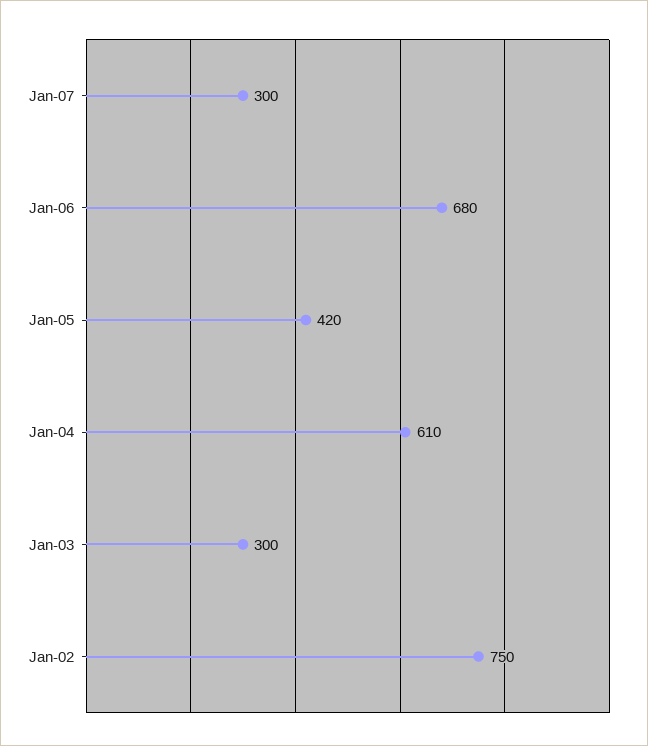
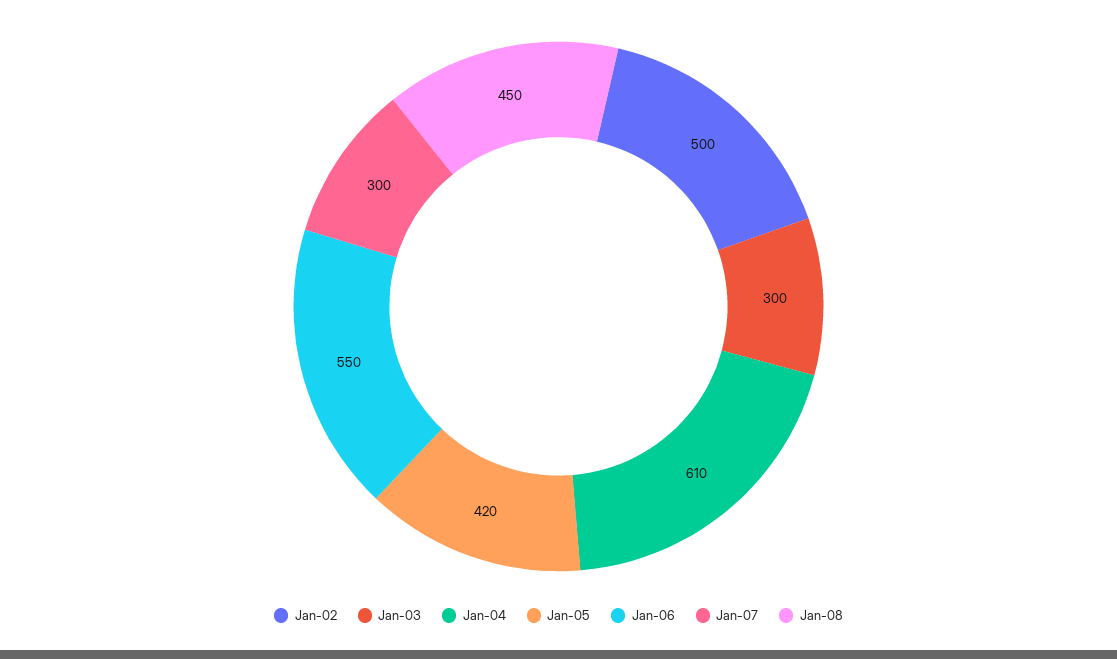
Jan-06: 680 -> 550
Jan-02: 750 -> 500
Jan-08: none -> 450

